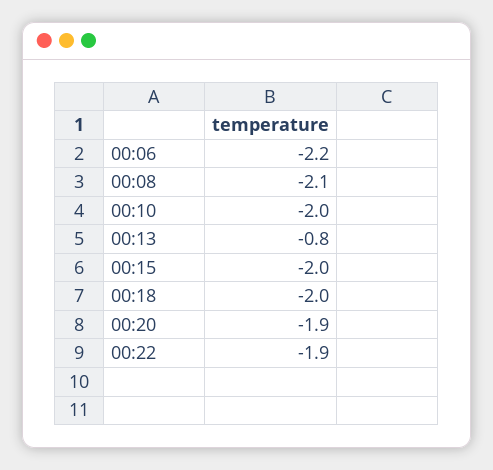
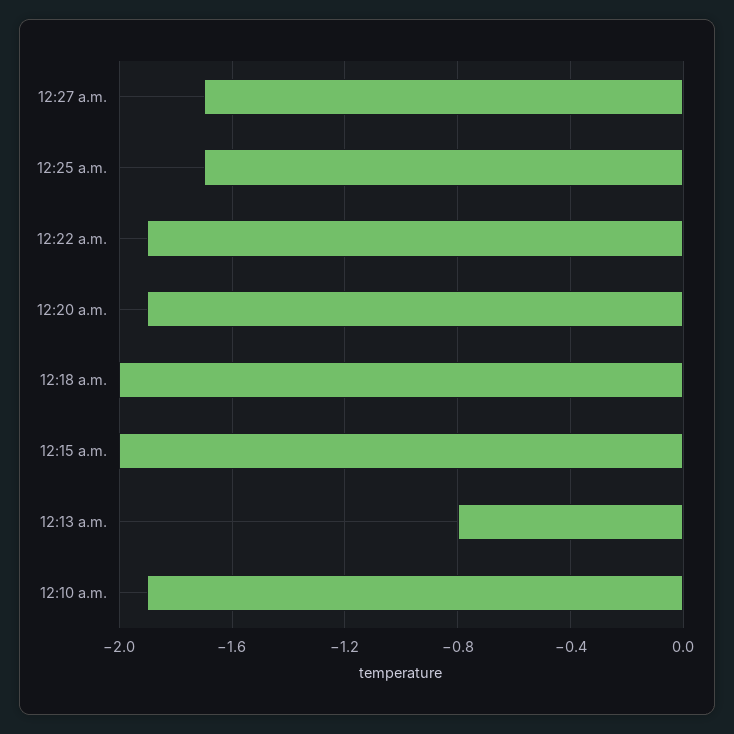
00:06: -2.2 -> none
00:08: -2.1 -> none
00:10: -2 -> -1.9
12:27 a.m.: none -> -1.7
12:25 a.m.: none -> -1.7

